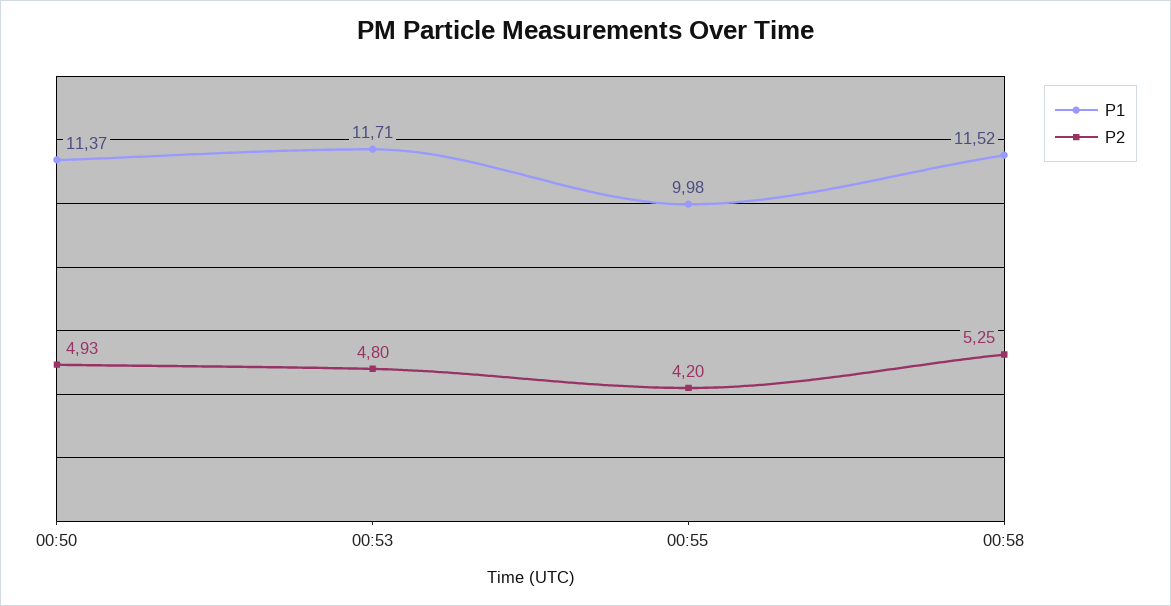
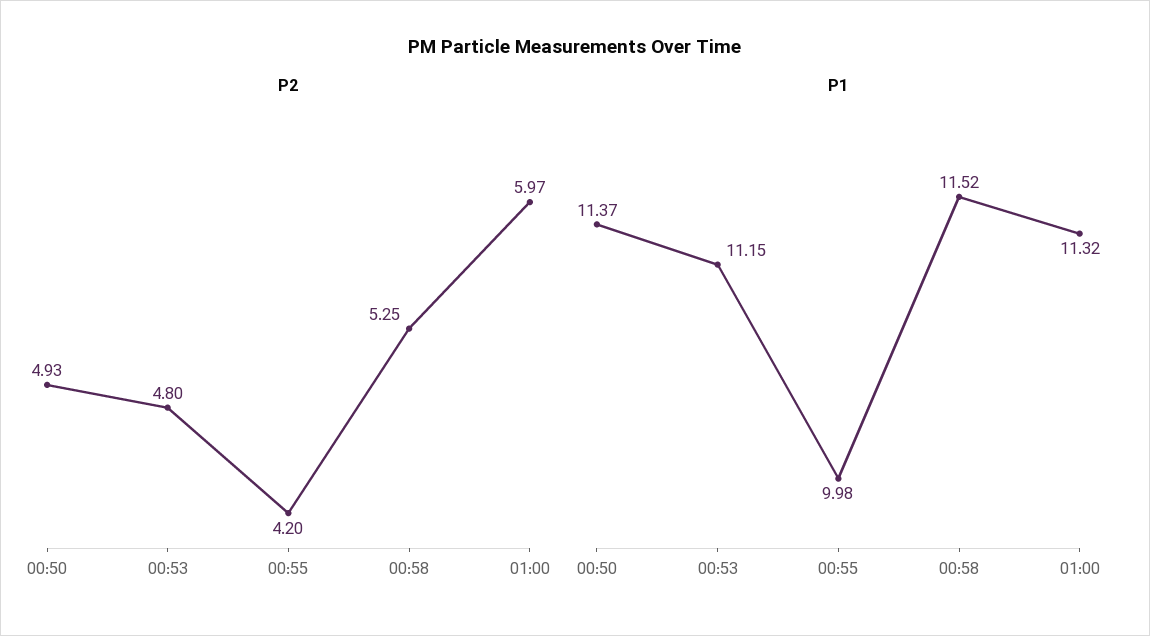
P1, 00:53: 11.71 -> 11.15
P2, 01:00: none -> 5.97
P1, 01:00: none -> 11.32

